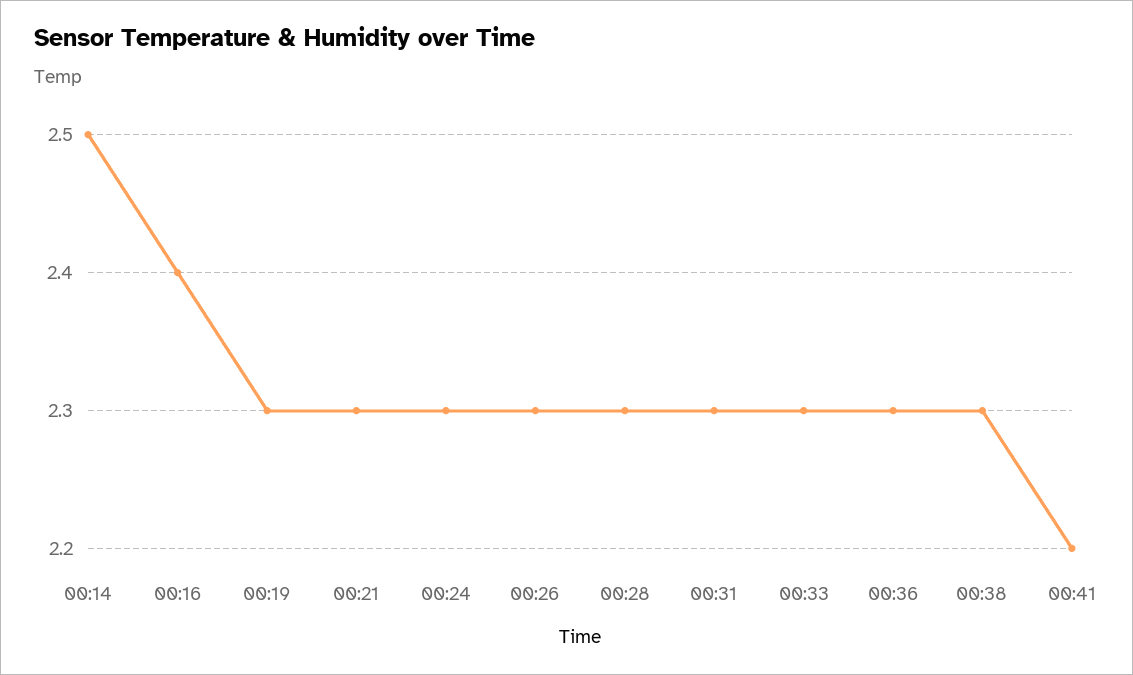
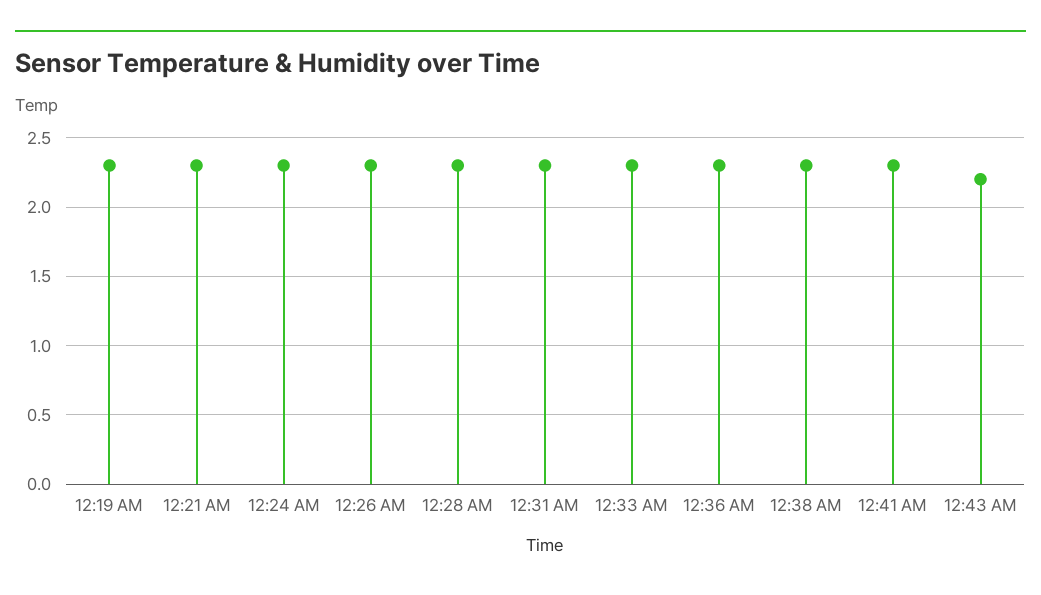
00:14: 2.5 -> none
00:16: 2.4 -> none
00:41: 2.2 -> 2.3
12:43 AM: none -> 2.2

